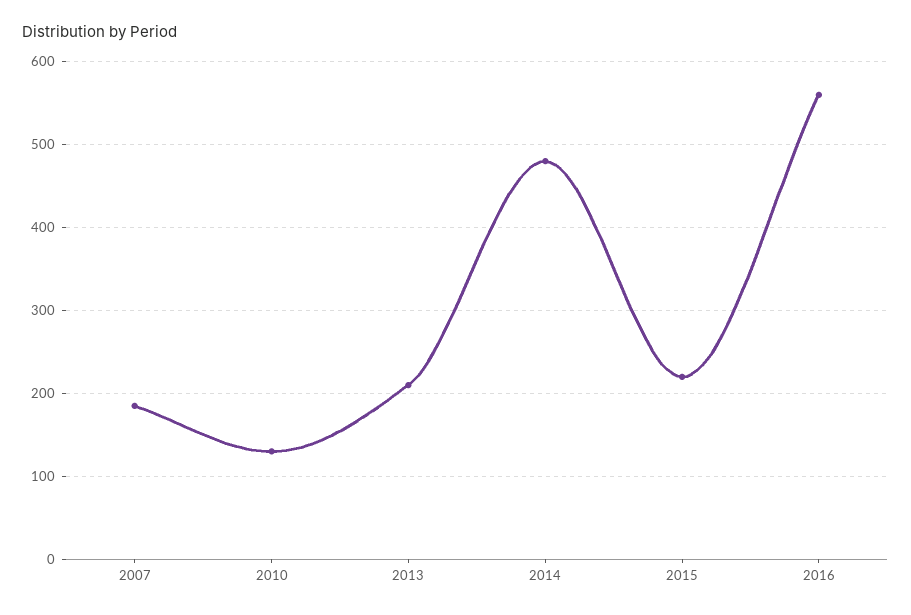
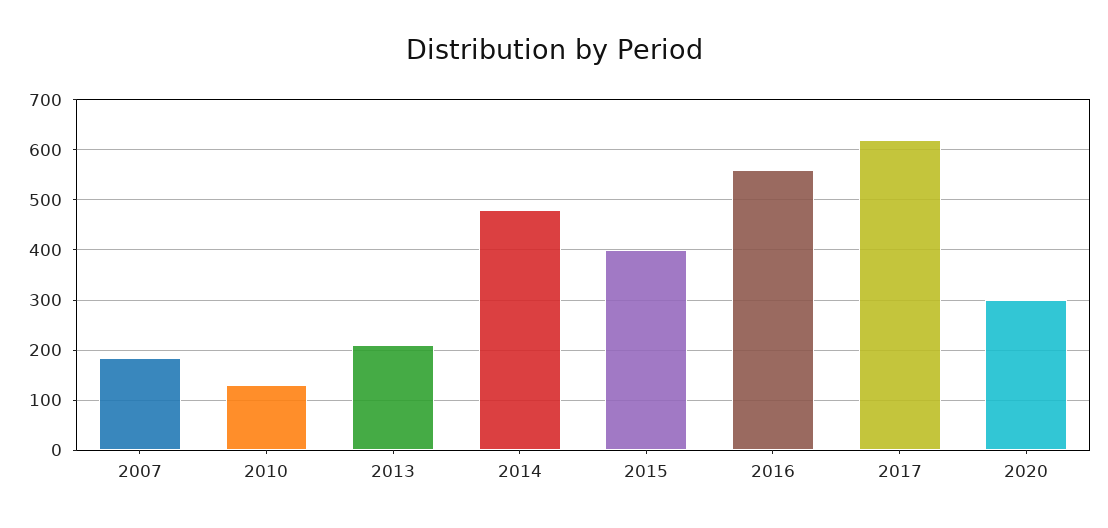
2015: 220 -> 400
2017: none -> 620
2020: none -> 300

